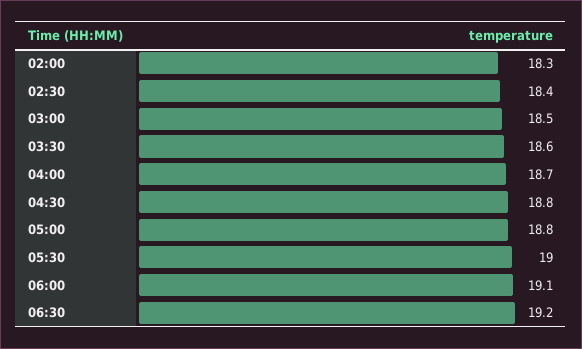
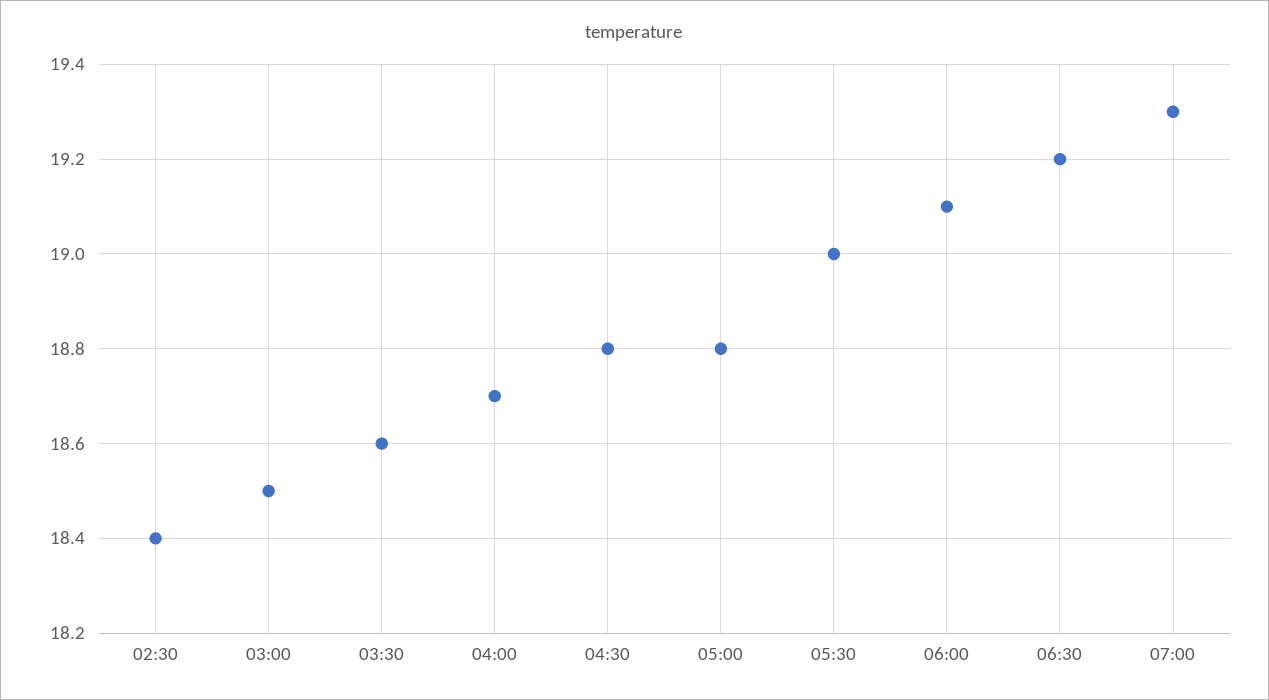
02:00: 18.3 -> none
07:00: none -> 19.3

